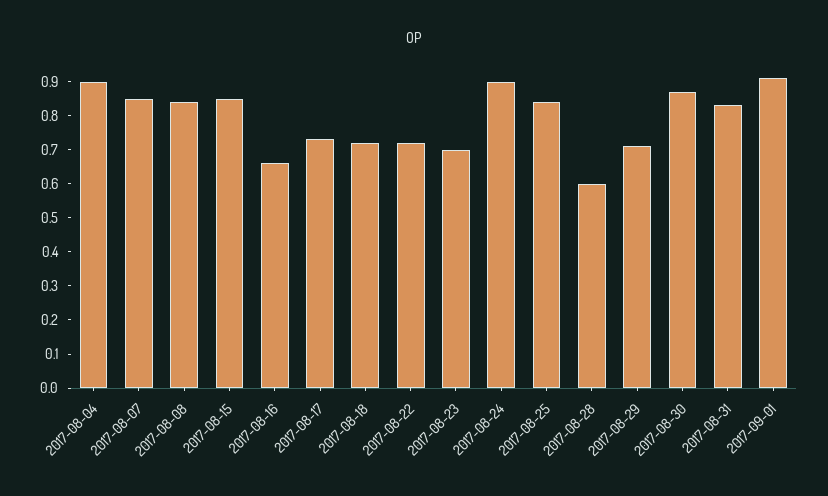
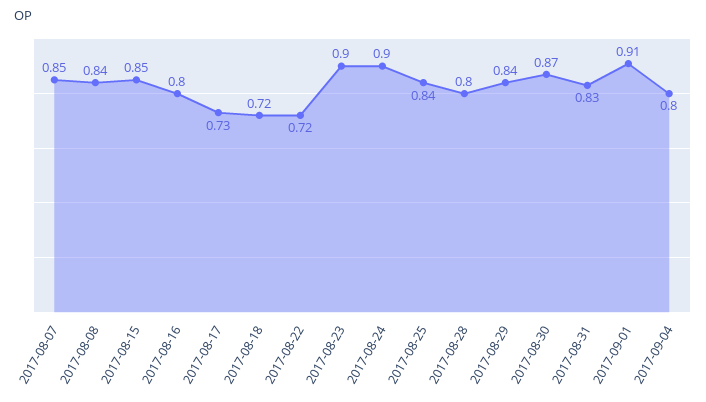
2017-08-04: 0.9 -> none
2017-08-16: 0.65 -> 0.8
2017-08-23: 0.7 -> 0.9
2017-08-28: 0.6 -> 0.8
2017-08-29: 0.7 -> 0.84
2017-09-04: none -> 0.8

